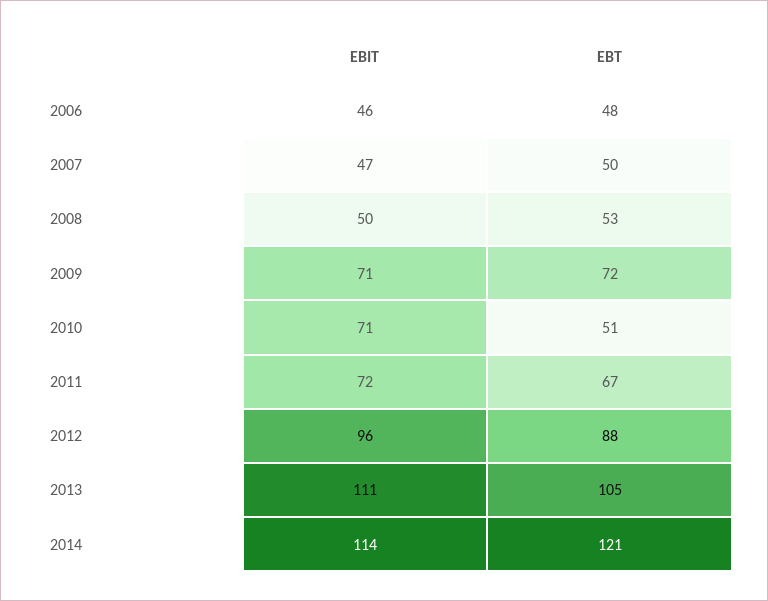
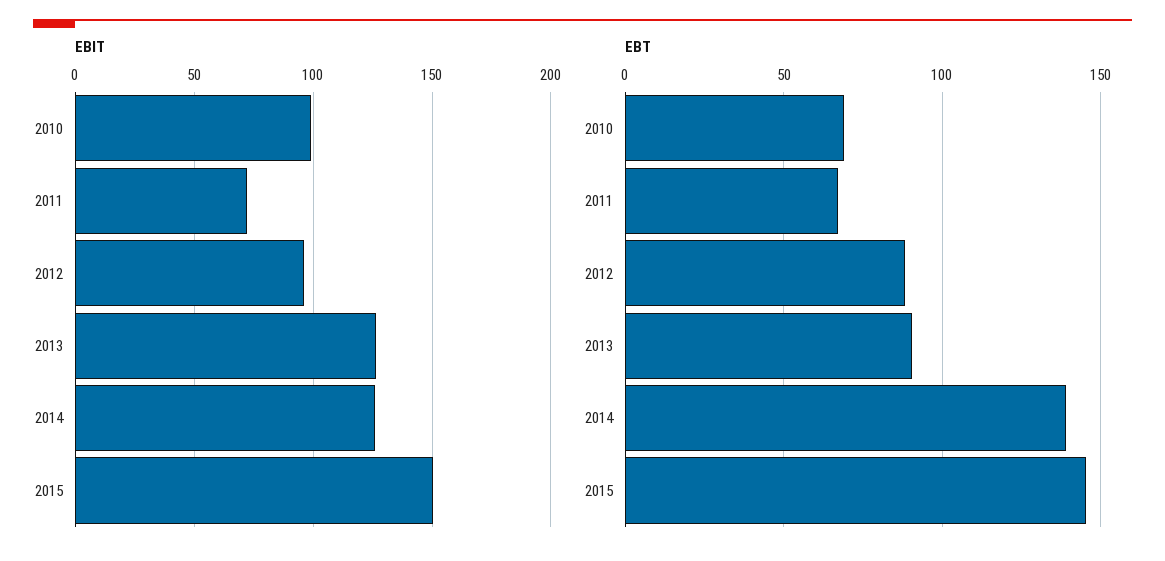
EBIT, 2006: 46 -> none
EBT, 2006: 48 -> none
EBIT, 2007: 47 -> none
EBT, 2007: 50 -> none
EBIT, 2008: 50 -> none
EBT, 2008: 53 -> none
EBIT, 2009: 71 -> none
EBT, 2009: 72 -> none
EBIT, 2010: 71 -> 100
EBT, 2010: 51 -> 70
EBIT, 2013: 111 -> 125
EBT, 2013: 105 -> 90
EBIT, 2014: 114 -> 125
EBT, 2014: 121 -> 140
EBIT, 2015: none -> 150
EBT, 2015: none -> 145

